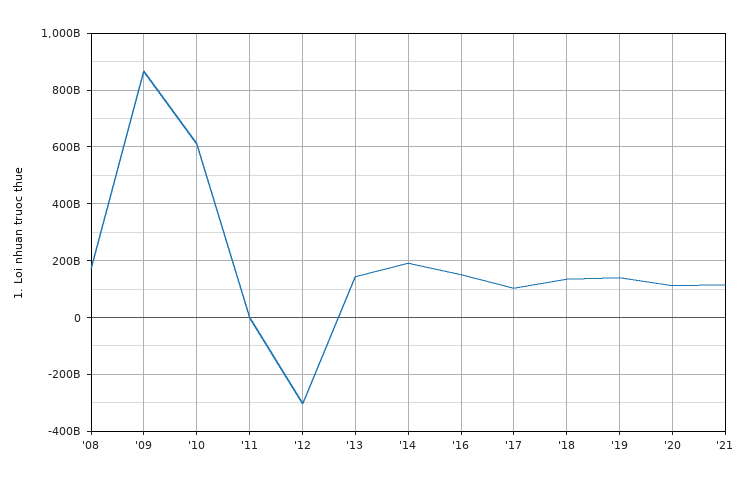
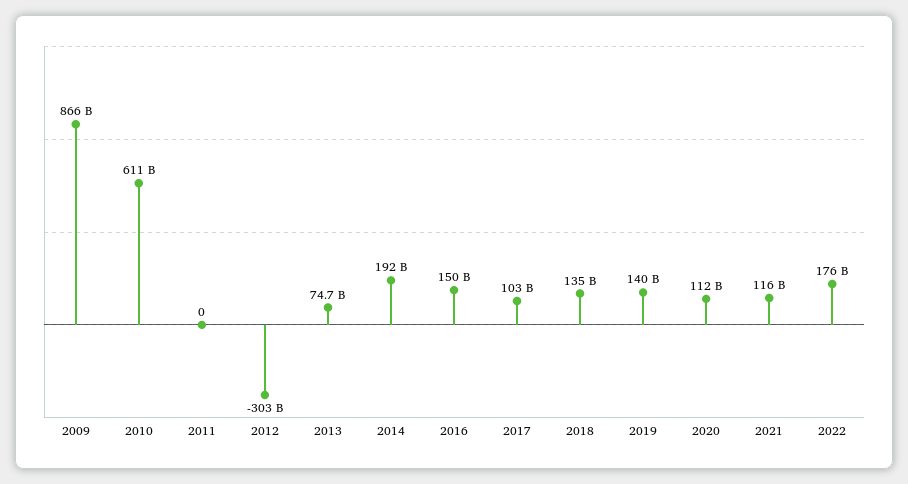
'08: 175000000000 -> none
'13: 150000000000 -> 74700000000
2022: none -> 176000000000

